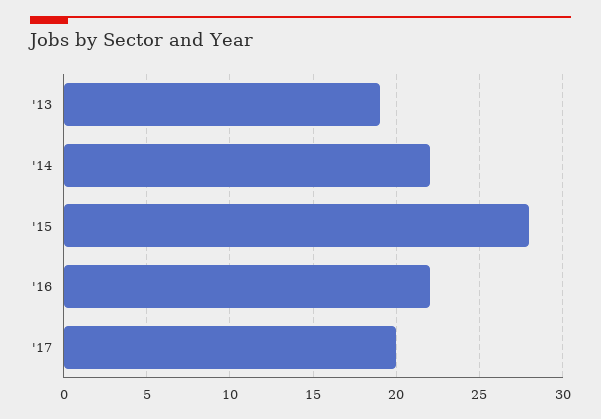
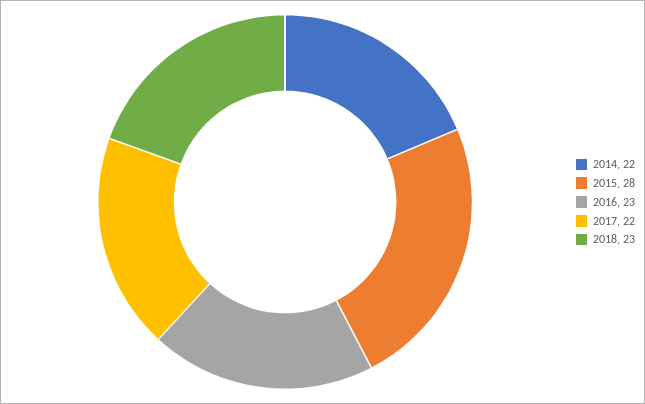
'13: 19 -> none
'16: 22 -> 23
'17: 20 -> 22
2018: none -> 23

